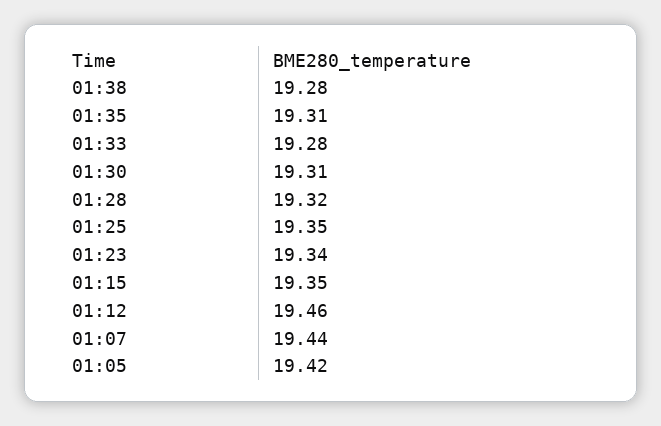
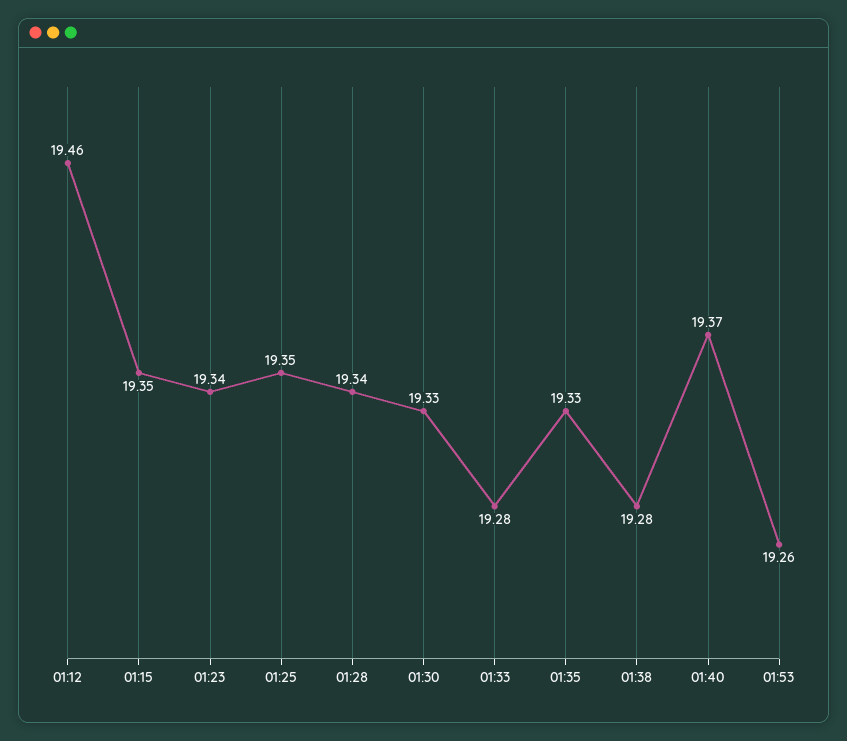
01:35: 19.31 -> 19.33
01:30: 19.31 -> 19.33
01:28: 19.32 -> 19.34
01:07: 19.44 -> none
01:05: 19.42 -> none
01:40: none -> 19.37
01:53: none -> 19.26

